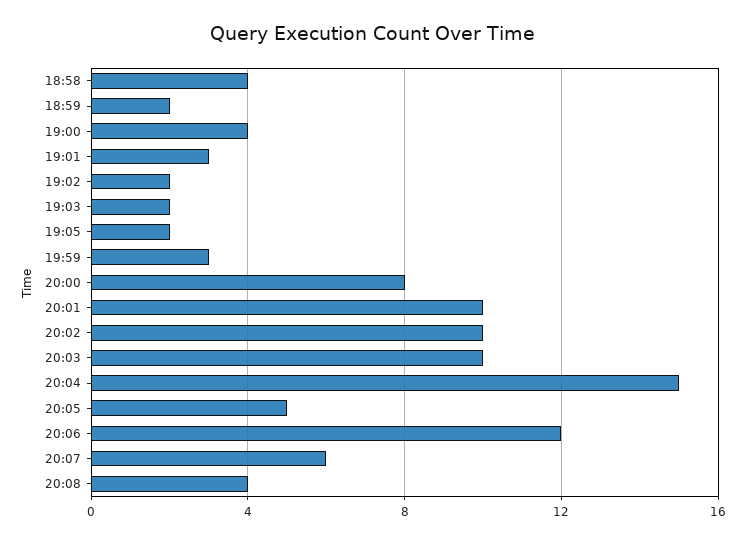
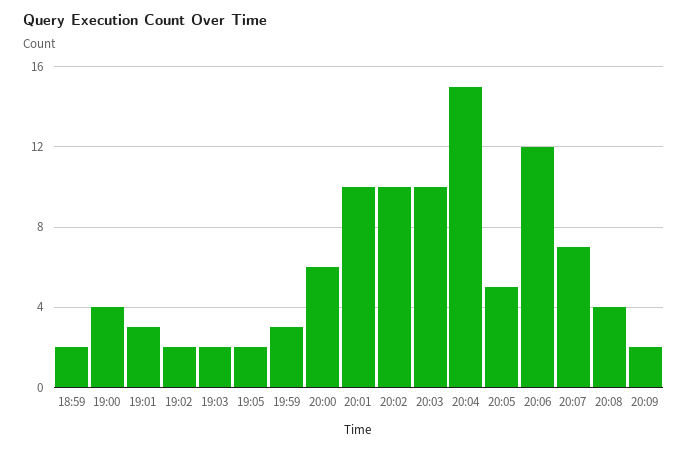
18:58: 4 -> none
20:00: 8 -> 6
20:07: 6 -> 7
20:09: none -> 2

